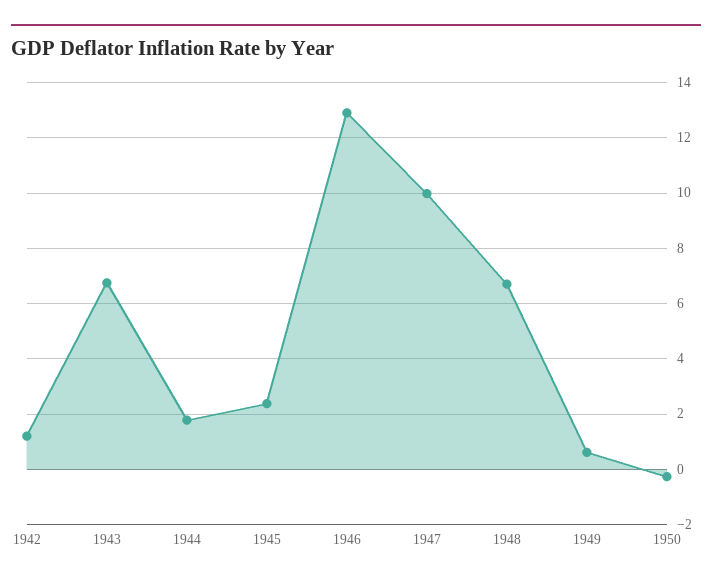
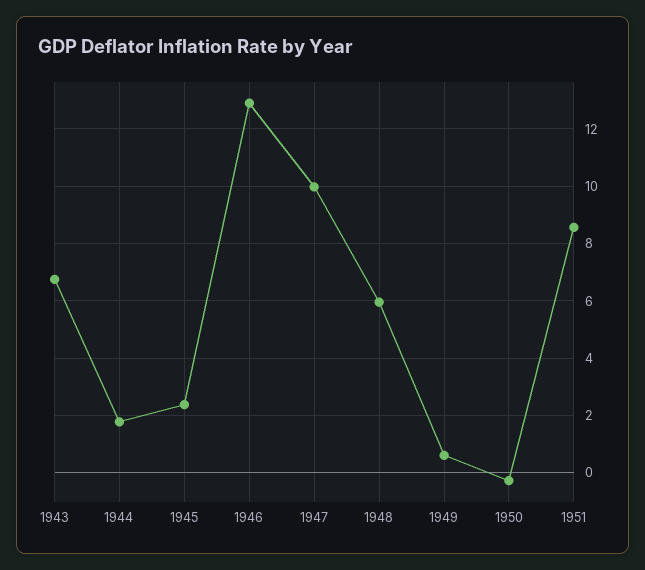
1942: 1.25 -> none
1948: 6.75 -> 6
1951: none -> 8.5

